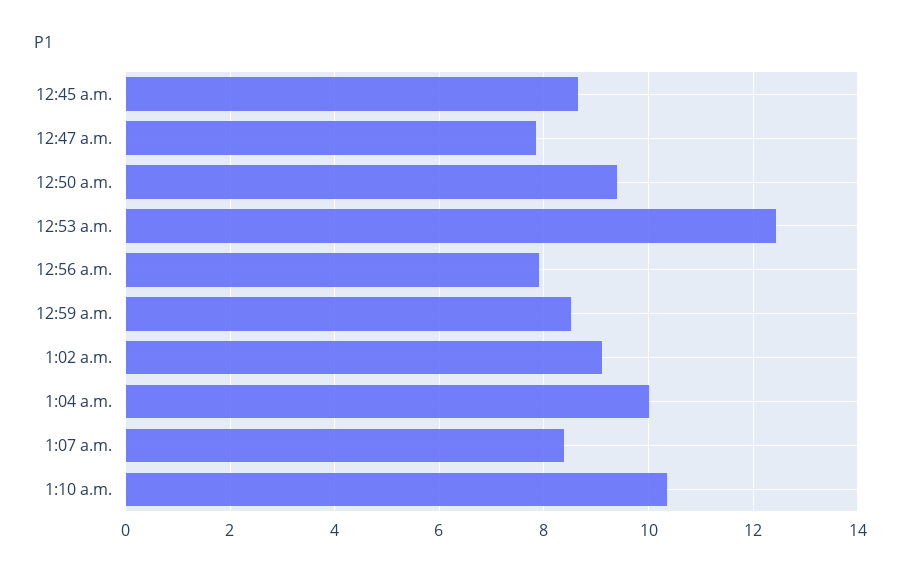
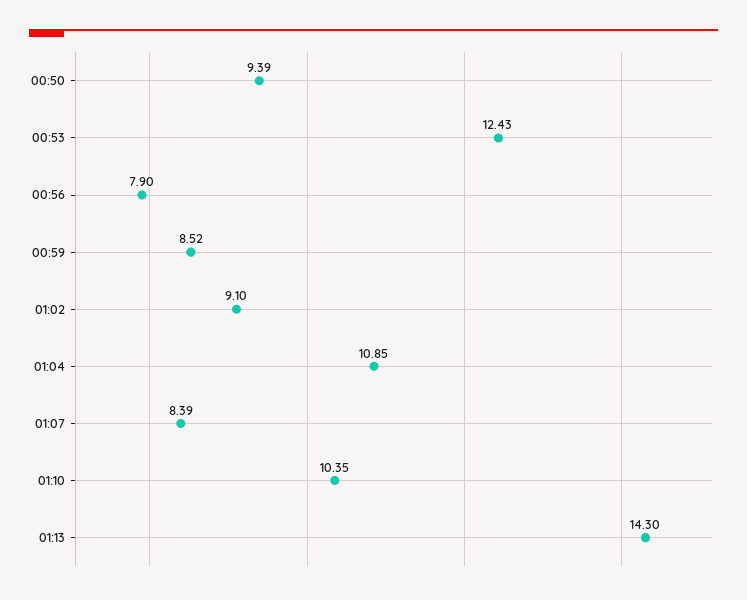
12:45 a.m.: 8.6 -> none
12:47 a.m.: 7.8 -> none
1:04 a.m.: 10 -> 10.85
01:13: none -> 14.3

